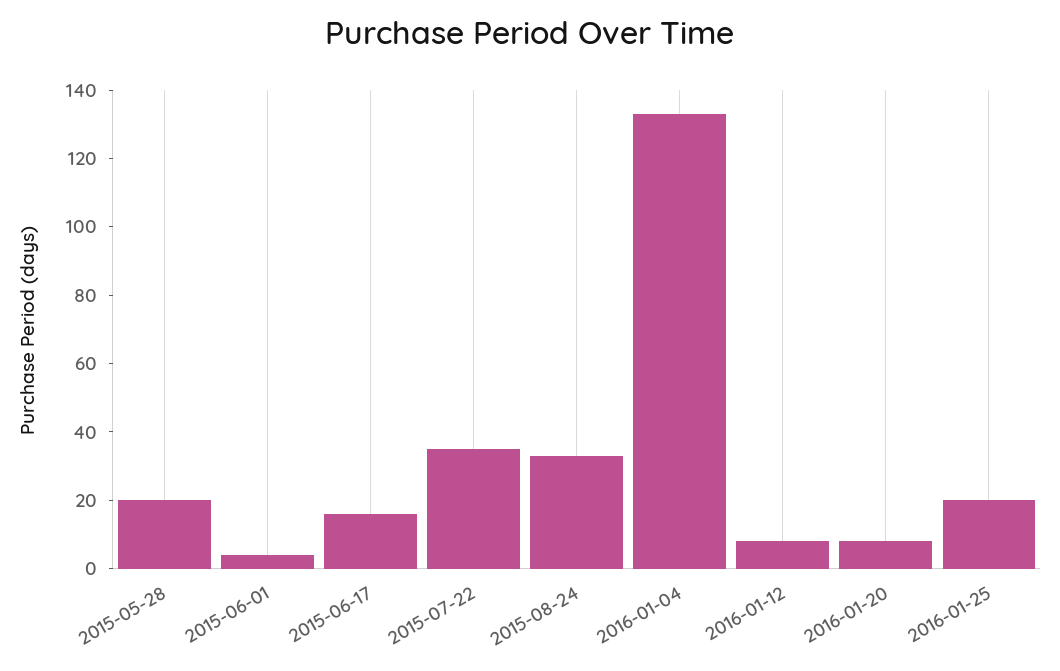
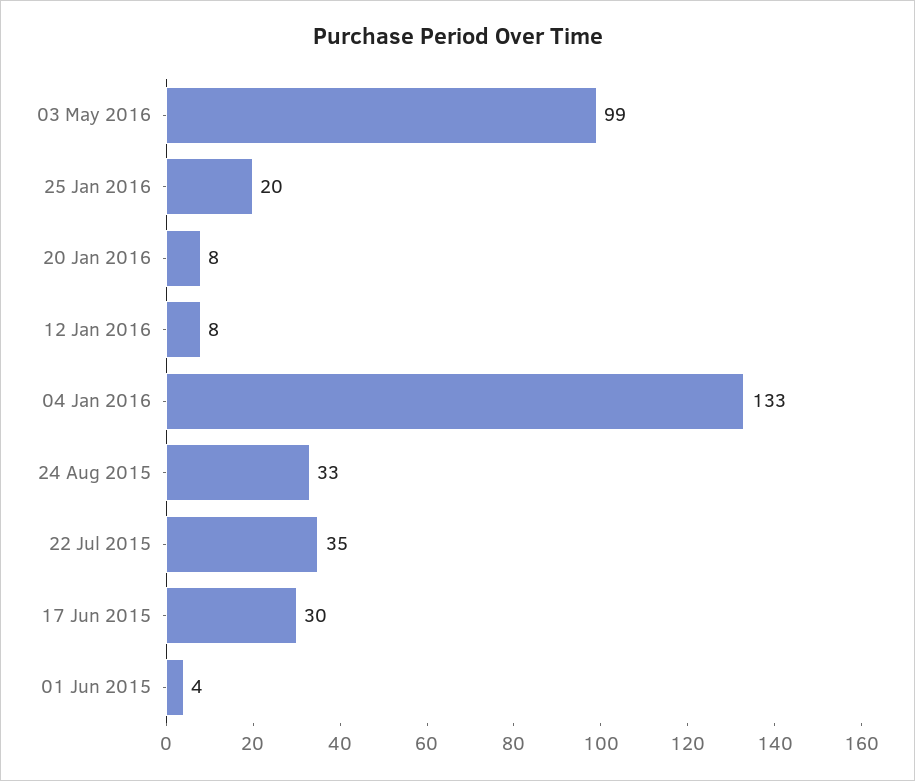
2015-05-28: 20 -> none
2015-06-17: 15 -> 30
03 May 2016: none -> 99

